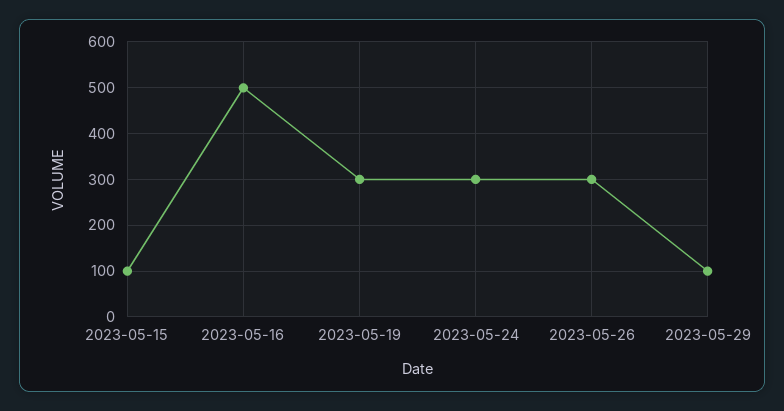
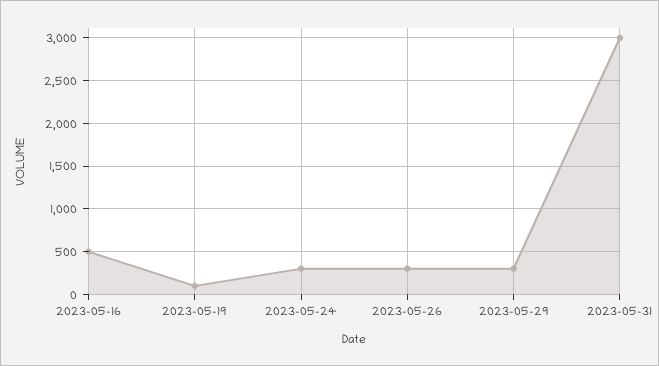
2023-05-15: 100 -> none
2023-05-19: 300 -> 100
2023-05-29: 100 -> 300
2023-05-31: none -> 3000

